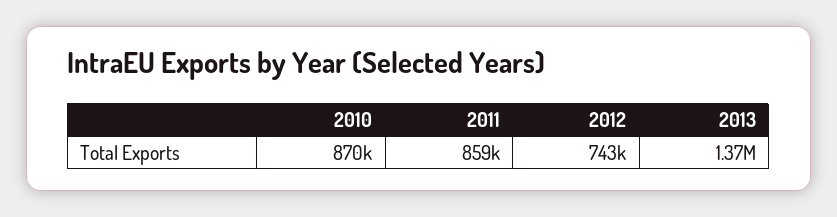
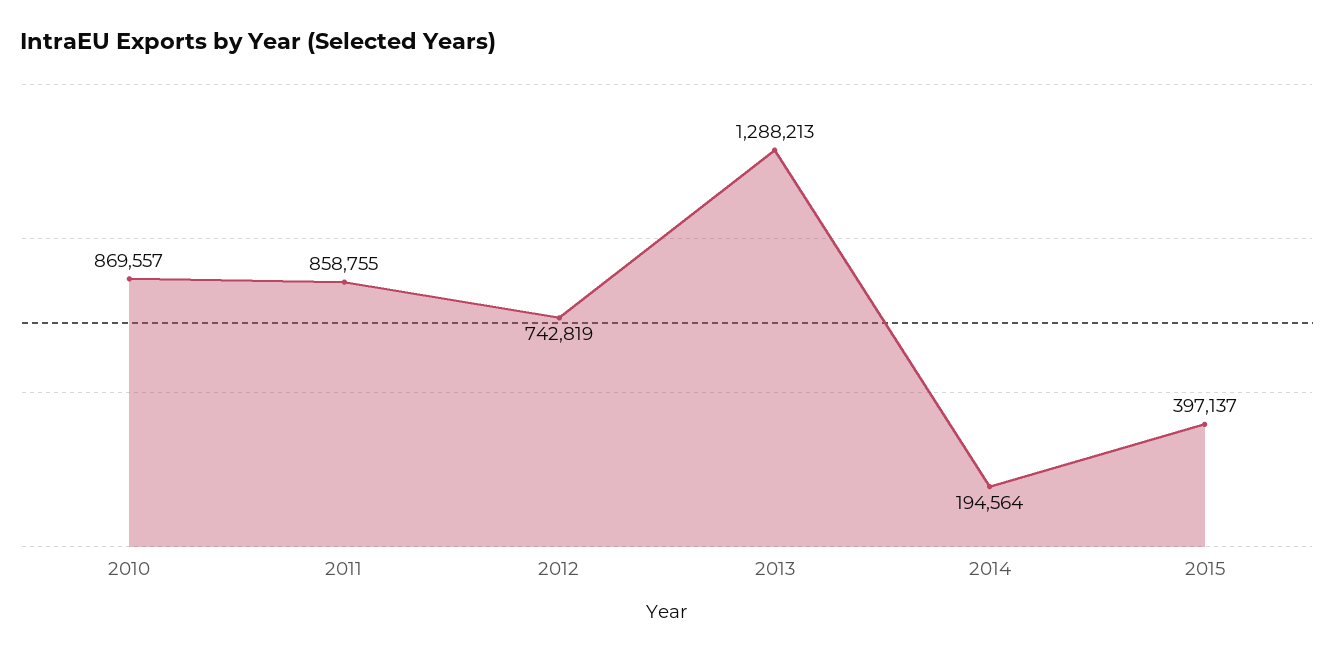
2013: 1370000 -> 1288213
2014: none -> 194564
2015: none -> 397137

